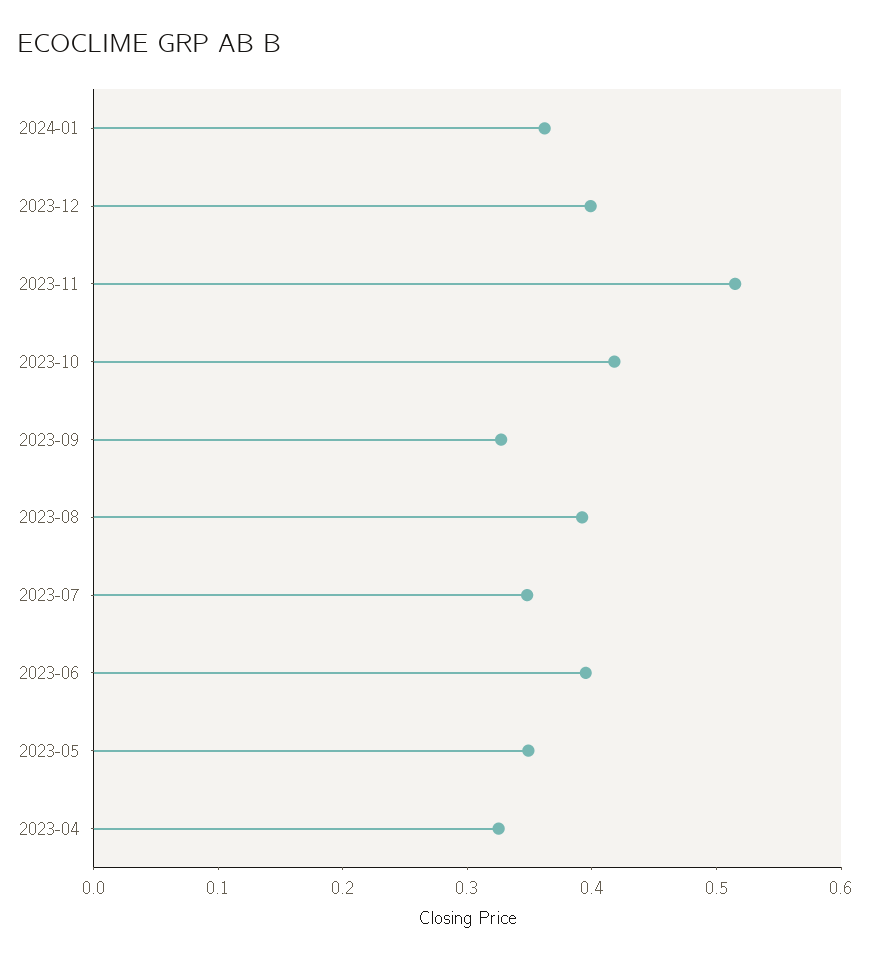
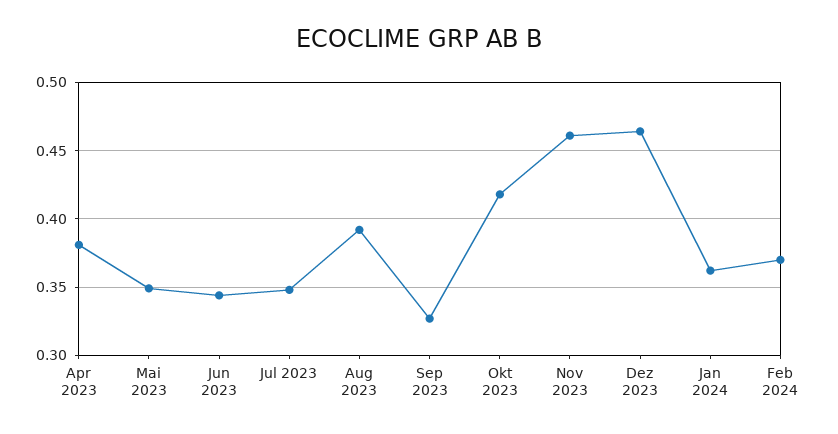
2023-12: 0.4 -> 0.465
2023-11: 0.52 -> 0.46
2023-06: 0.4 -> 0.345
2023-04: 0.32 -> 0.38
Feb 2024: none -> 0.37

